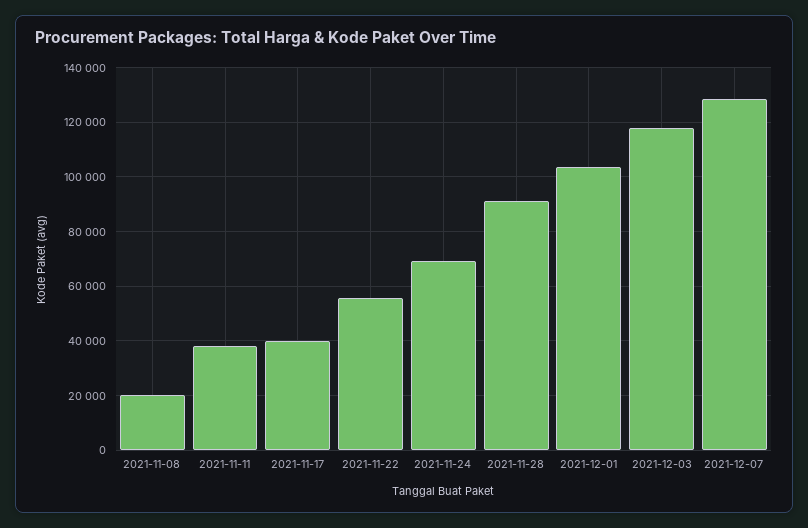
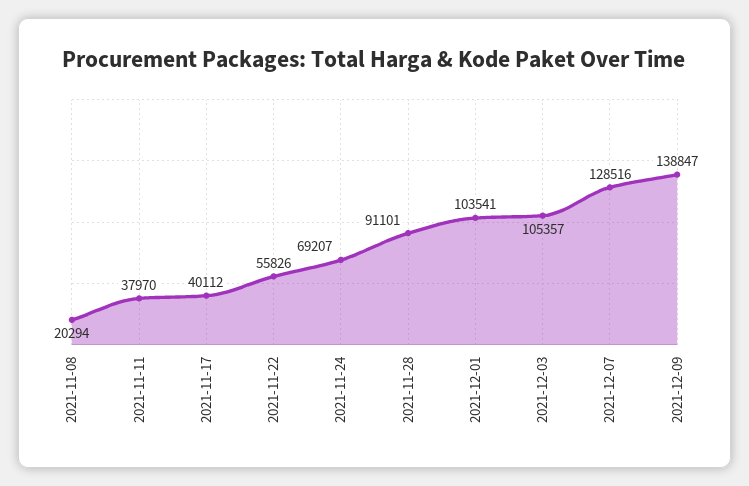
2021-12-03: 117500 -> 105357
2021-12-09: none -> 138847

